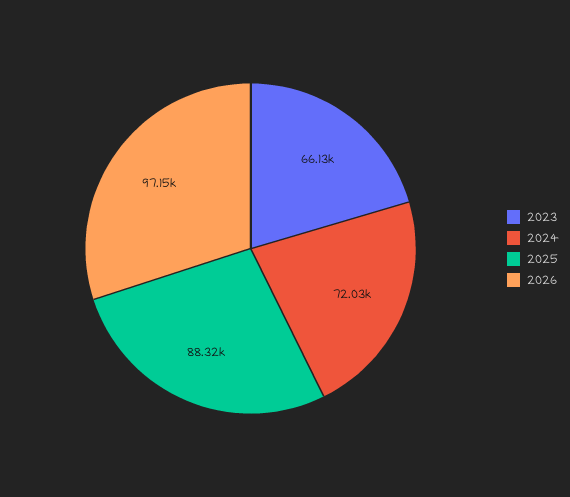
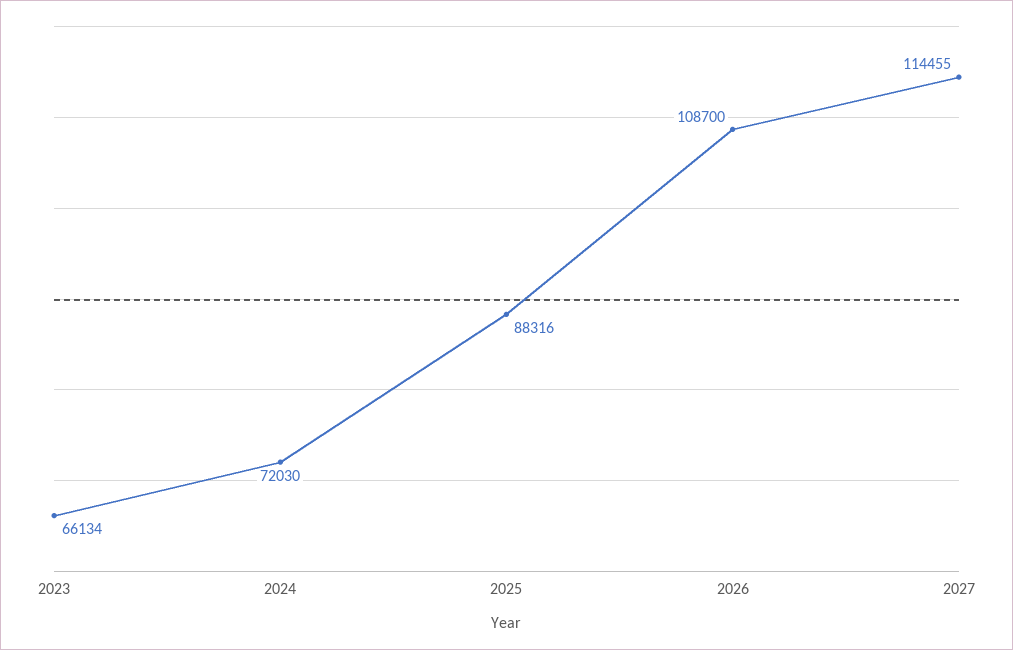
2026: 97150 -> 108700
2027: none -> 114455

